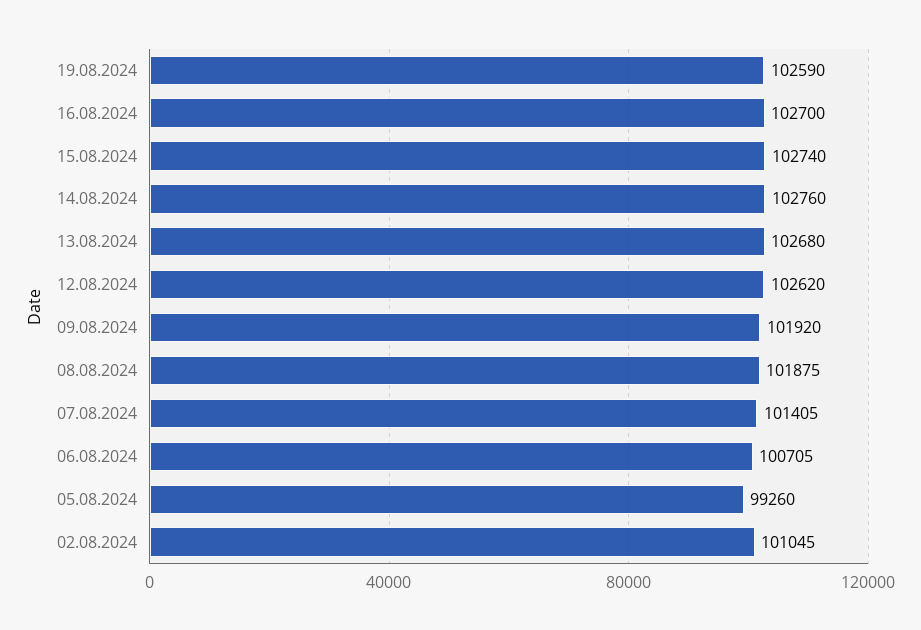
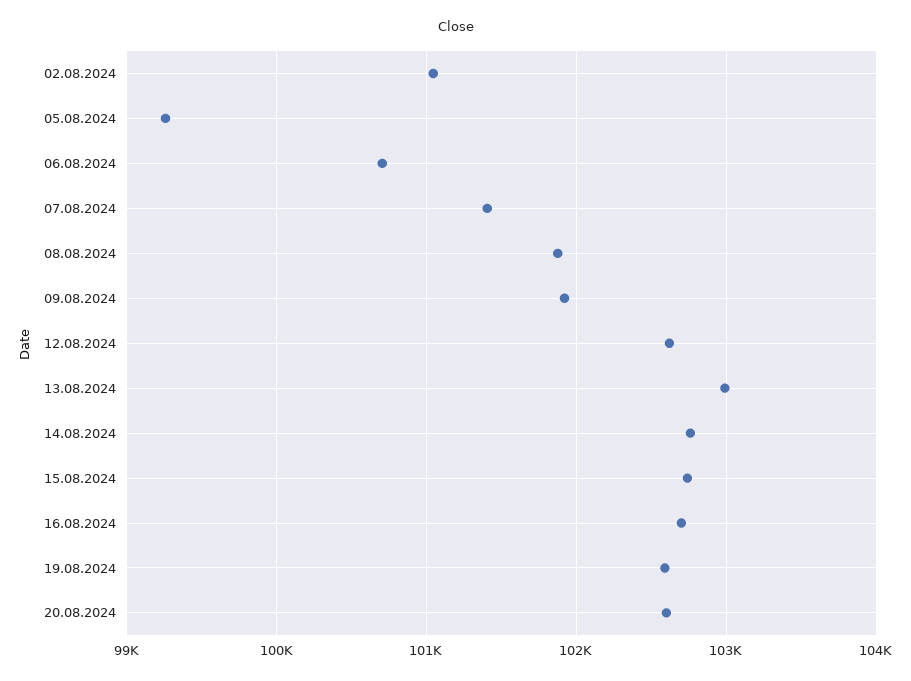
13.08.2024: 102680 -> 103000
20.08.2024: none -> 102600

